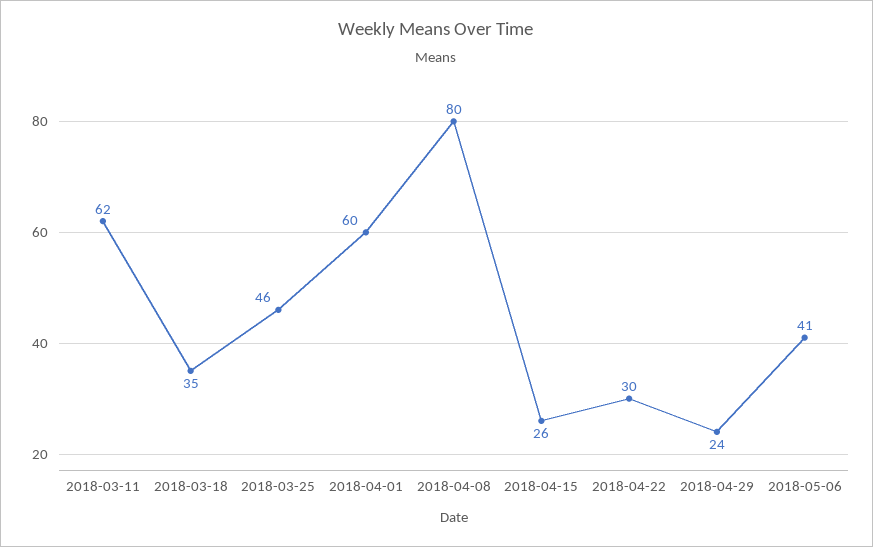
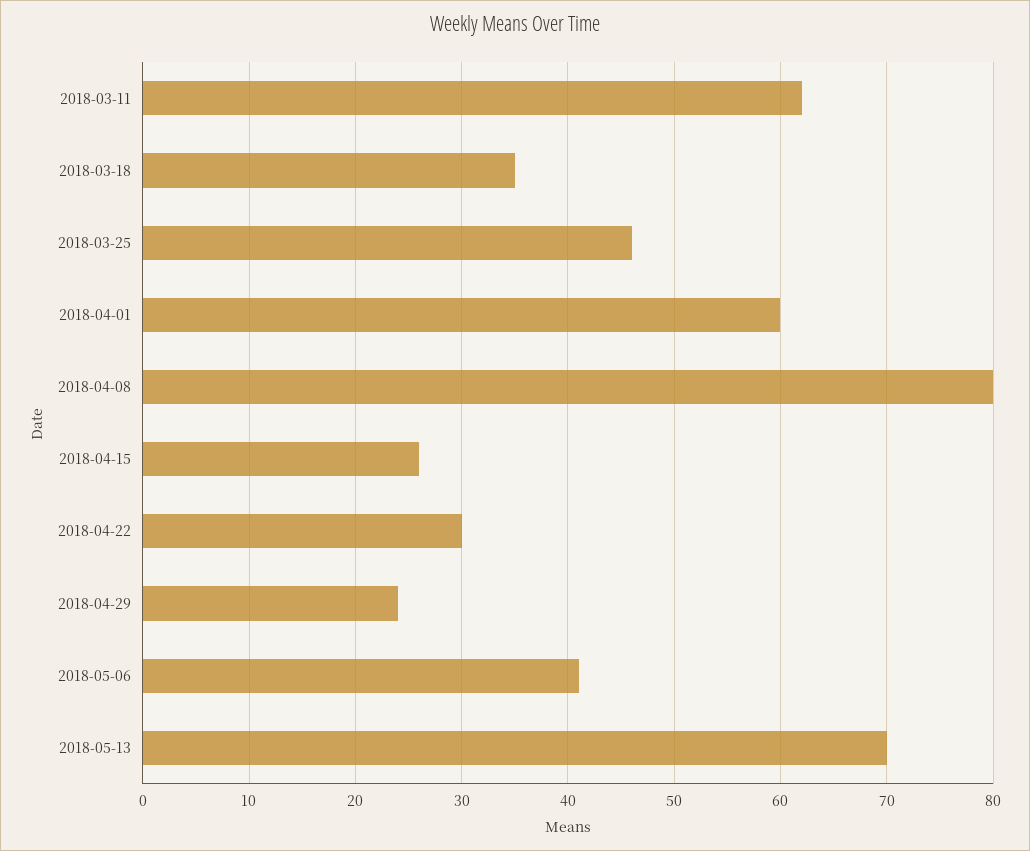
2018-05-13: none -> 70

